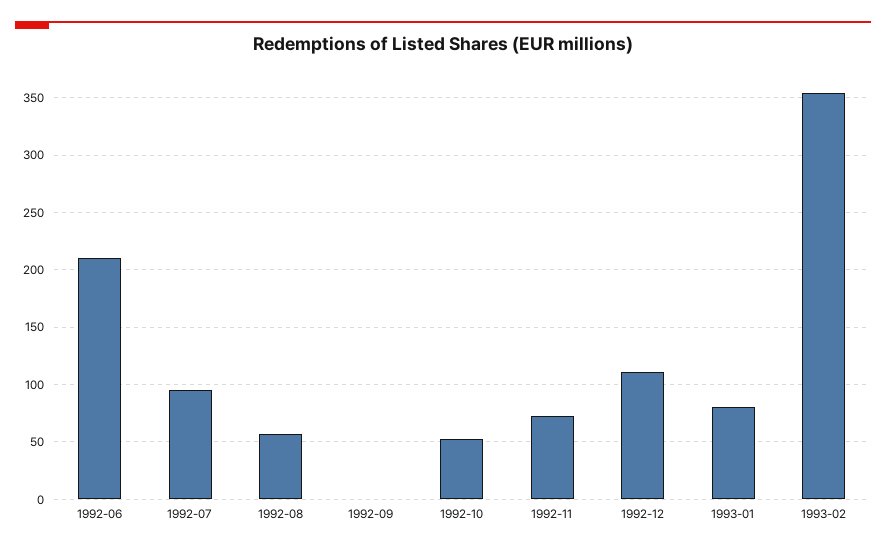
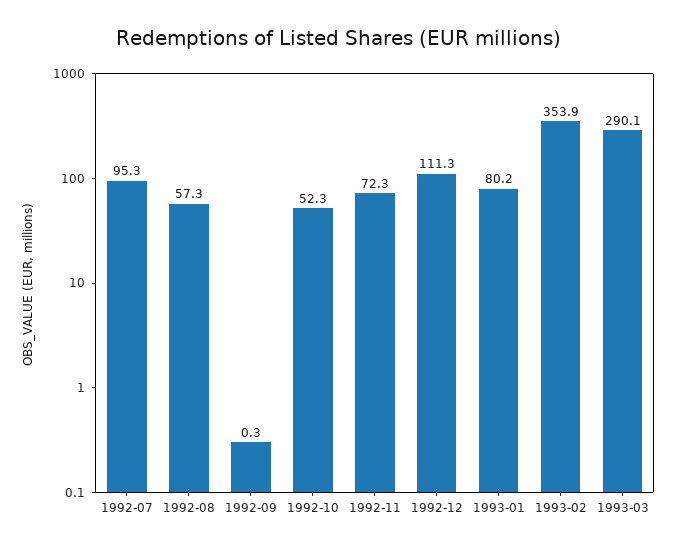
1992-06: 210 -> none
1993-03: none -> 290.1

